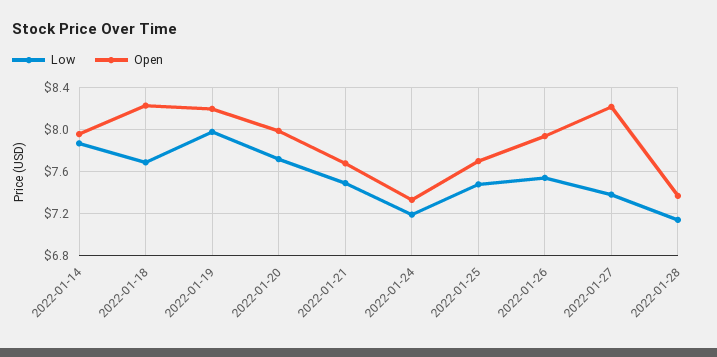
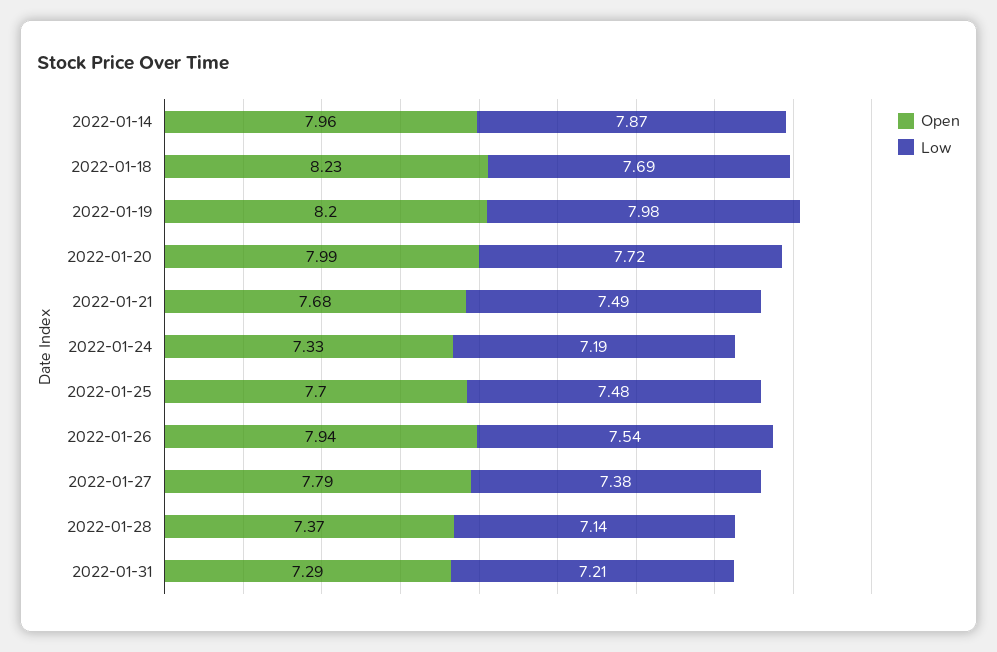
Open, 2022-01-27: 8.2 -> 7.79
Open, 2022-01-31: none -> 7.29
Low, 2022-01-31: none -> 7.21

